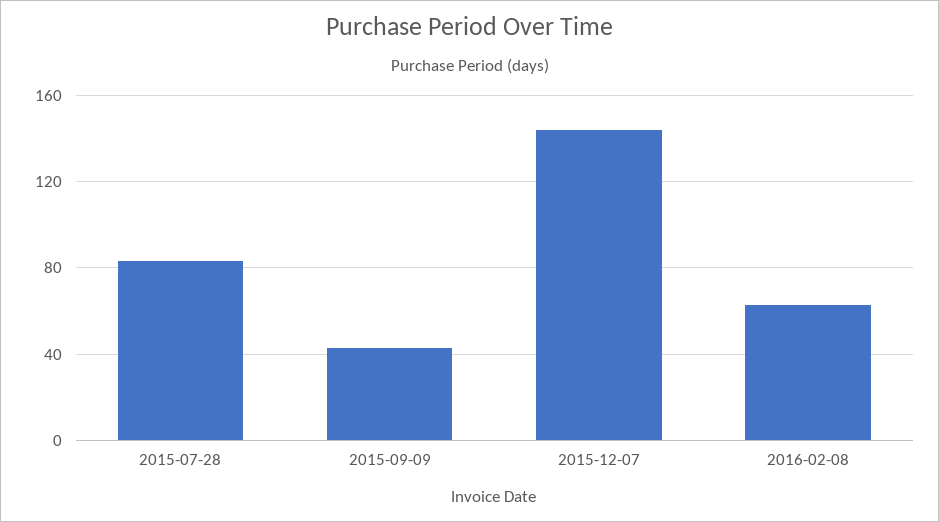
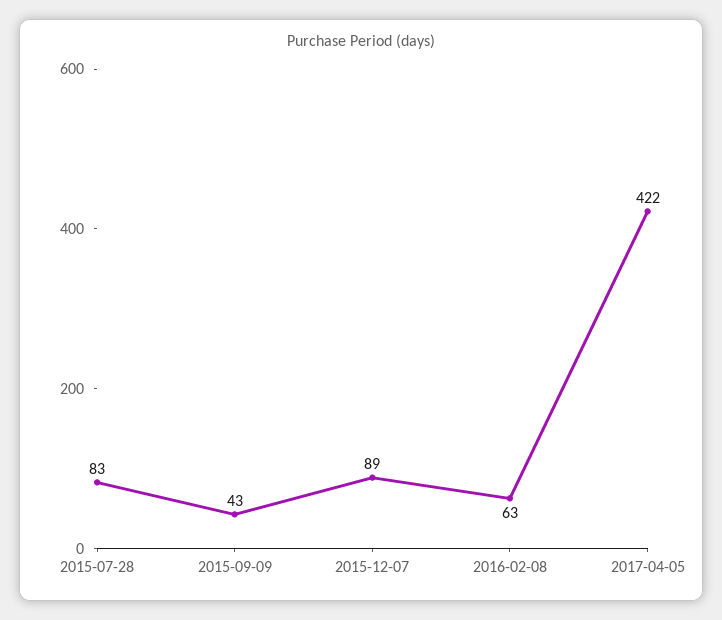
2015-12-07: 145 -> 89
2017-04-05: none -> 422

